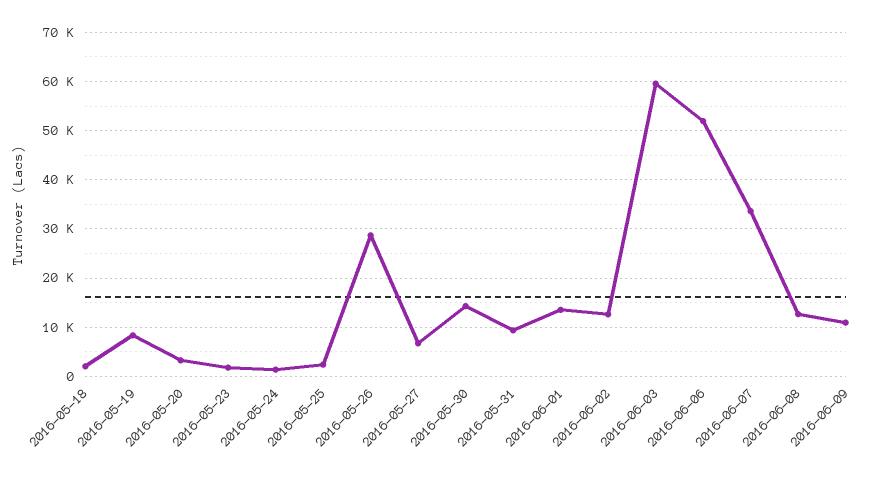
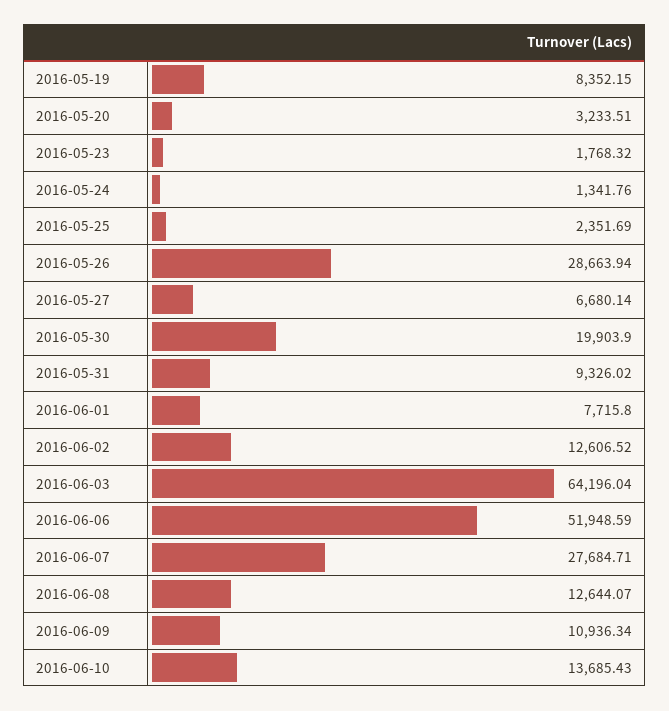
2016-05-18: 2000 -> none
2016-05-30: 14000 -> 19903.9
2016-06-01: 14000 -> 7715.8
2016-06-03: 60000 -> 64196.04
2016-06-07: 34000 -> 27684.71
2016-06-10: none -> 13685.43

